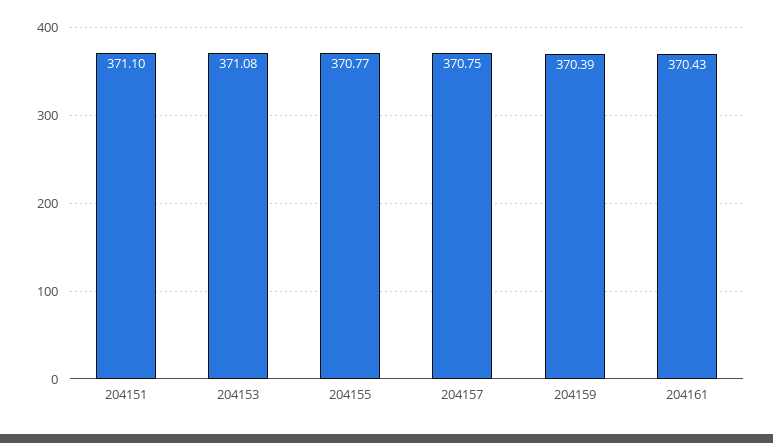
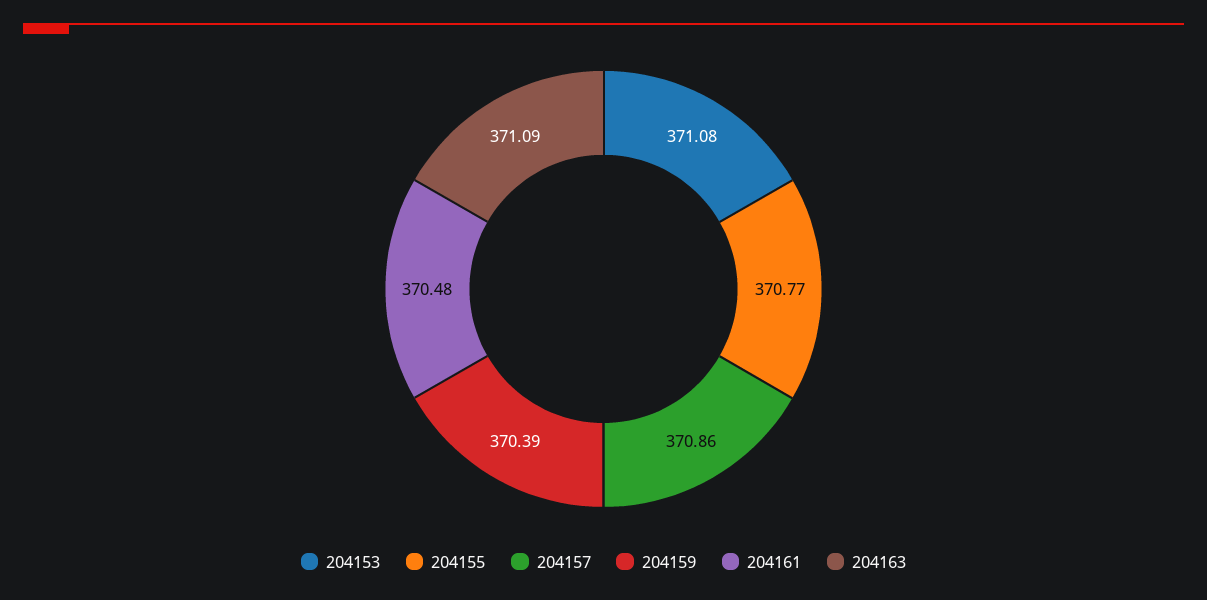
204151: 371.1 -> none
204157: 370.75 -> 370.86
204161: 370.43 -> 370.48
204163: none -> 371.09

